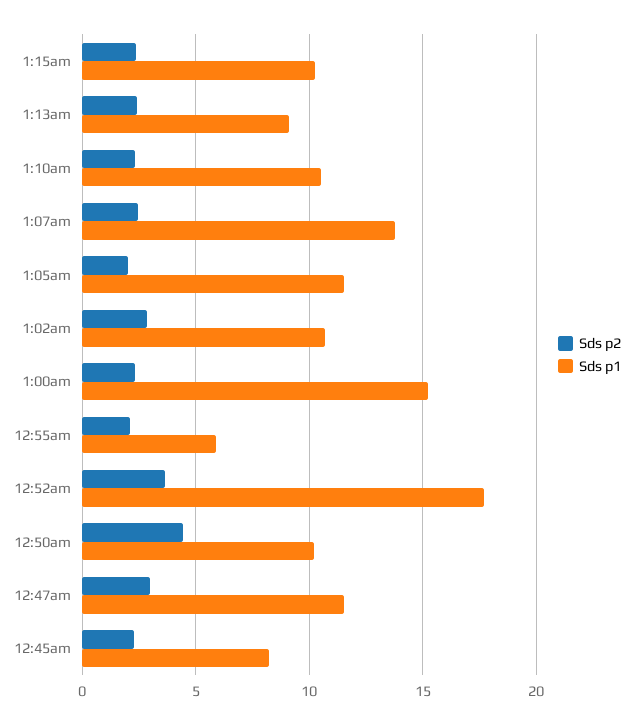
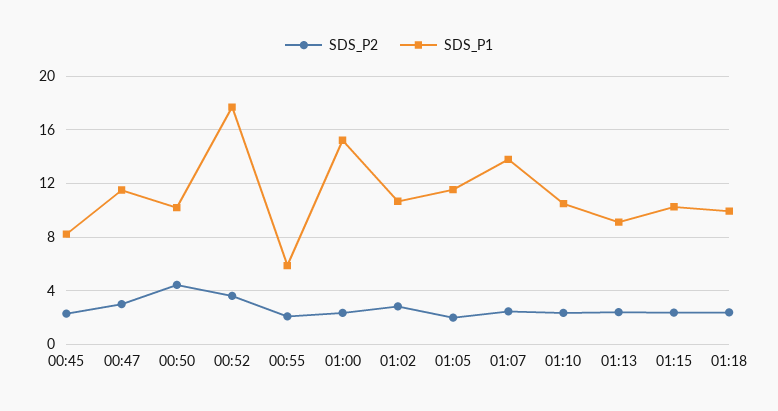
Sds p2, 01:18: none -> 2.5
Sds p1, 01:18: none -> 10

